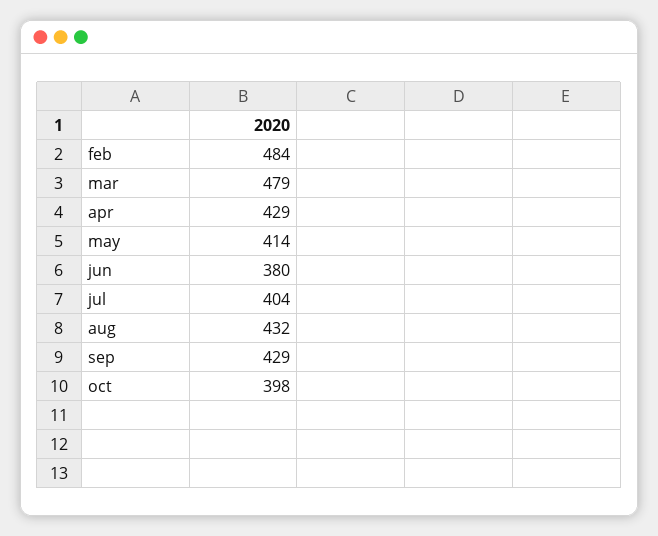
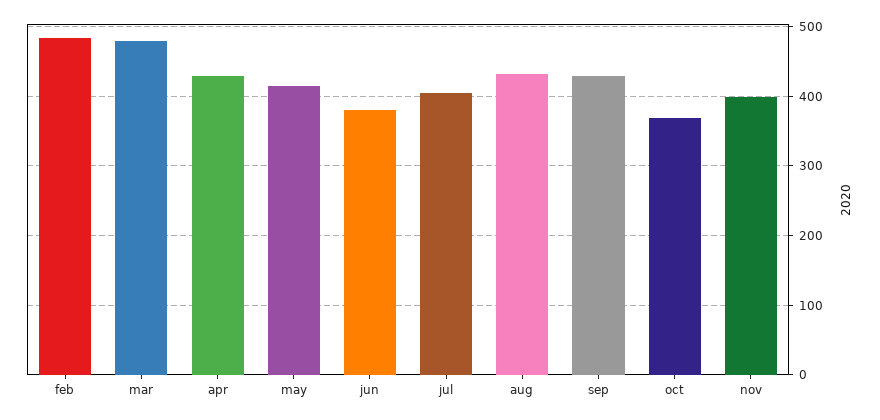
oct: 398 -> 370
nov: none -> 400

